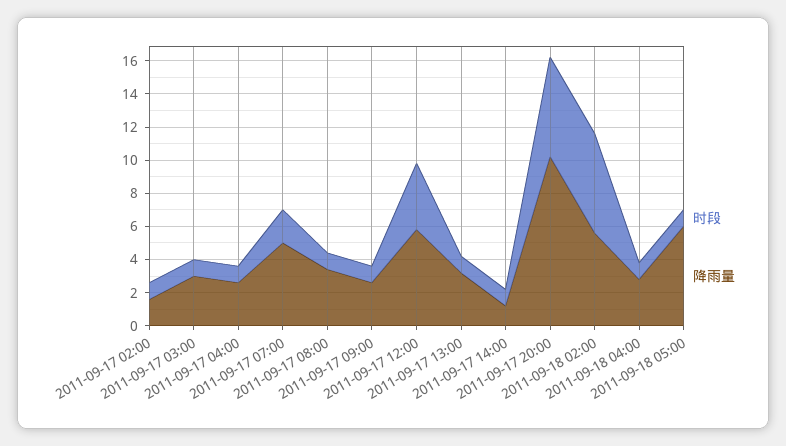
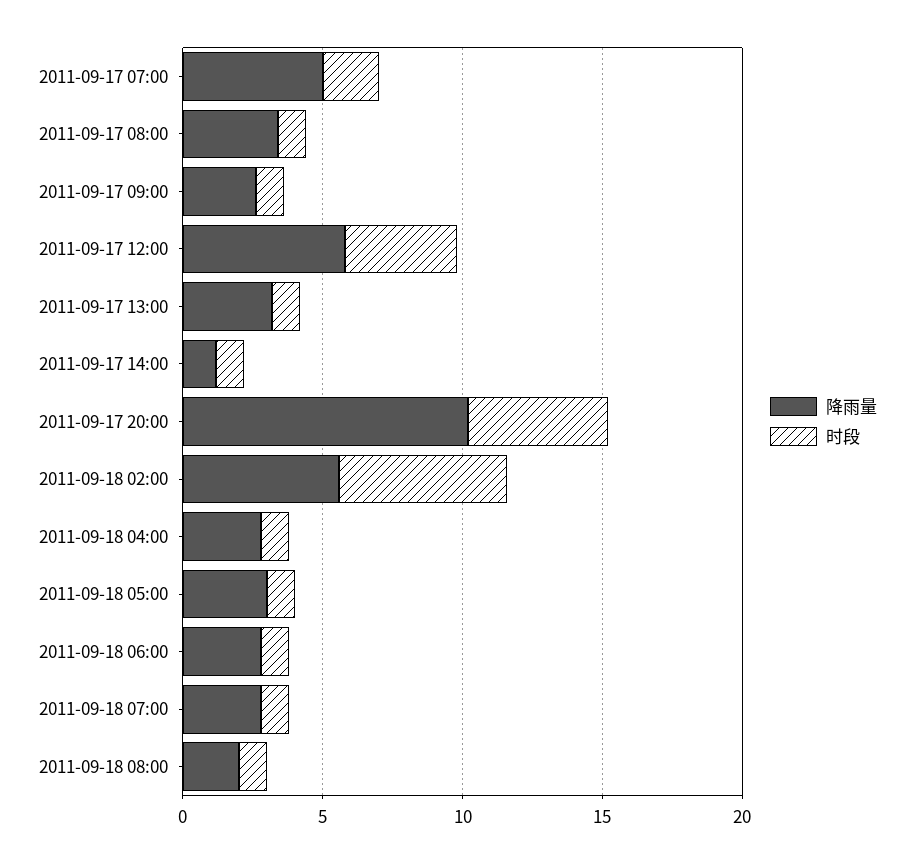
时段, 2011-09-17 02:00: 1 -> none
降雨量, 2011-09-17 02:00: 1.5 -> none
时段, 2011-09-17 03:00: 1 -> none
降雨量, 2011-09-17 03:00: 3 -> none
时段, 2011-09-17 04:00: 1 -> none
降雨量, 2011-09-17 04:00: 2.5 -> none
时段, 2011-09-17 20:00: 6 -> 5
降雨量, 2011-09-18 05:00: 6 -> 3
降雨量, 2011-09-18 06:00: none -> 3
时段, 2011-09-18 06:00: none -> 1
降雨量, 2011-09-18 07:00: none -> 3
时段, 2011-09-18 07:00: none -> 1
降雨量, 2011-09-18 08:00: none -> 2
时段, 2011-09-18 08:00: none -> 1

